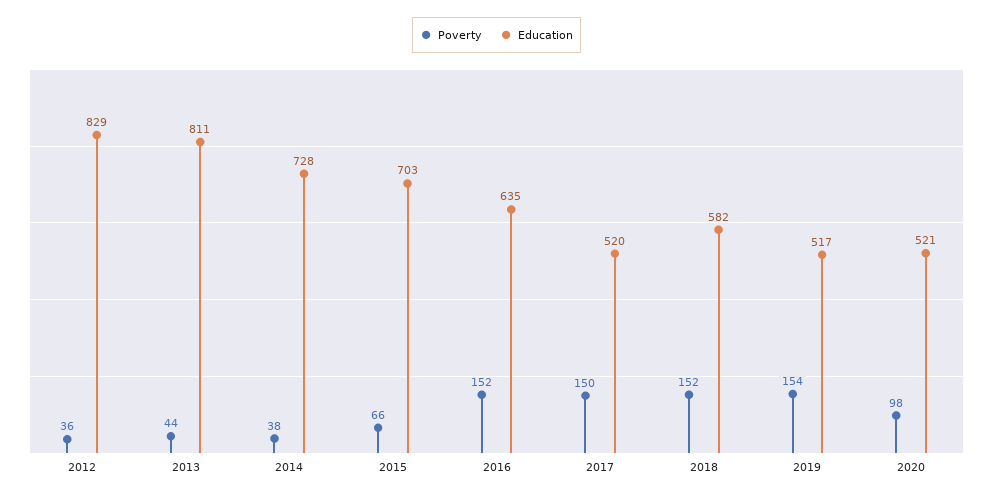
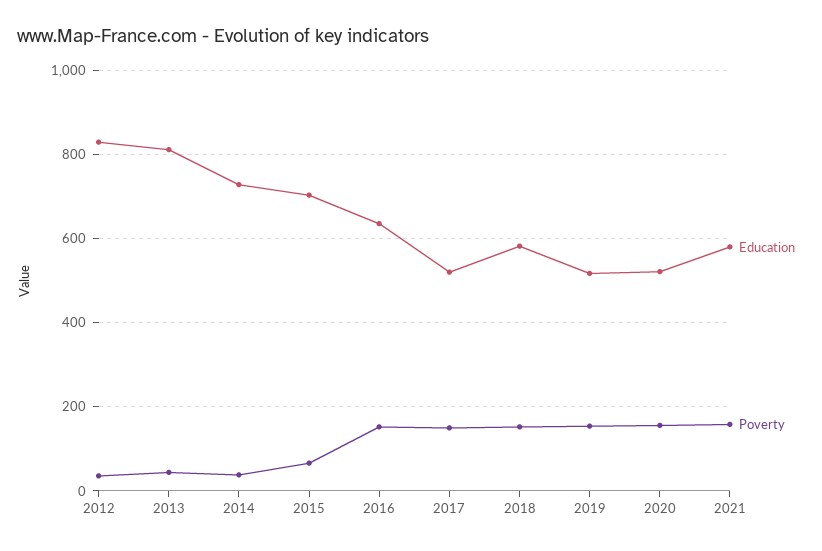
Poverty, 2020: 98 -> 160
Education, 2021: none -> 580
Poverty, 2021: none -> 160

